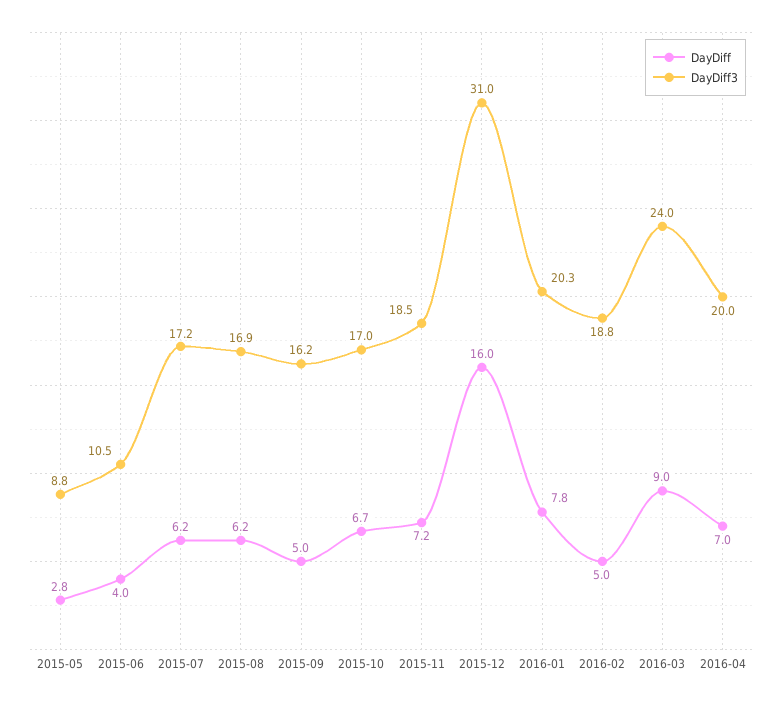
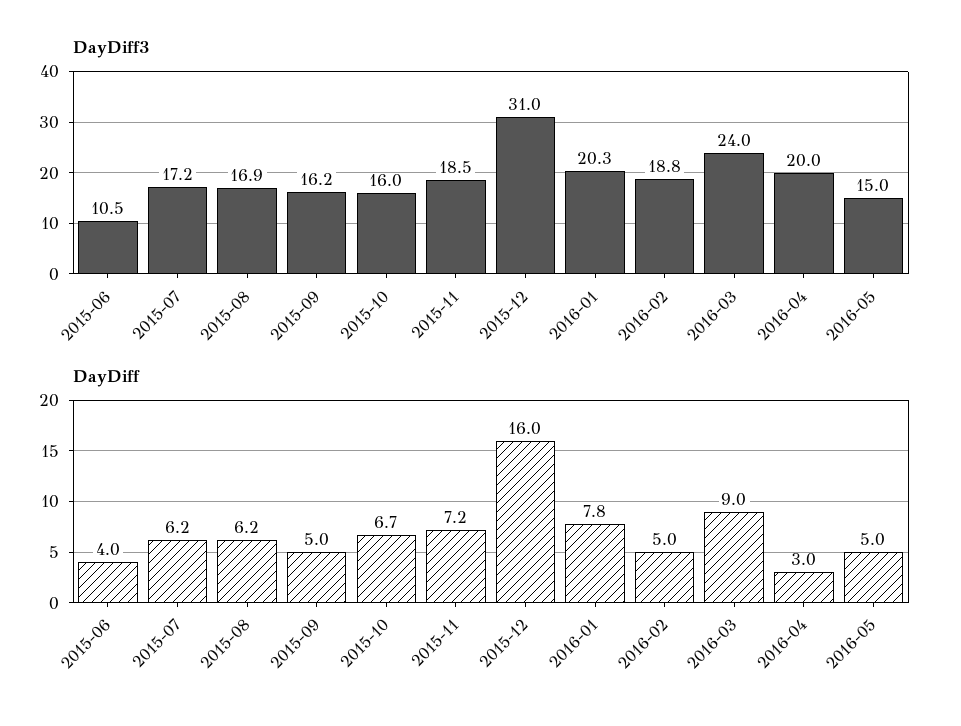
DayDiff, 2015-05: 2.8 -> none
DayDiff3, 2015-05: 8.8 -> none
DayDiff3, 2015-10: 17 -> 16
DayDiff, 2016-04: 7 -> 3
DayDiff3, 2016-05: none -> 15
DayDiff, 2016-05: none -> 5

